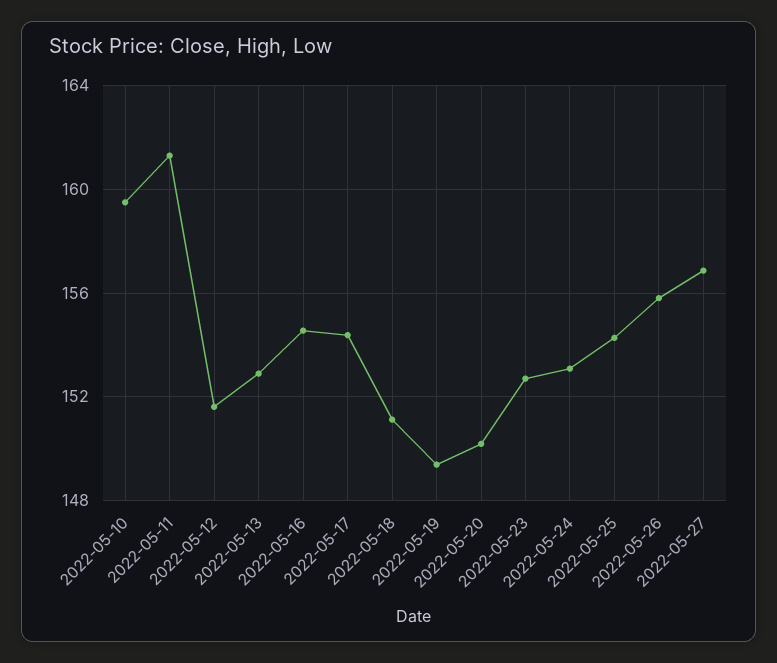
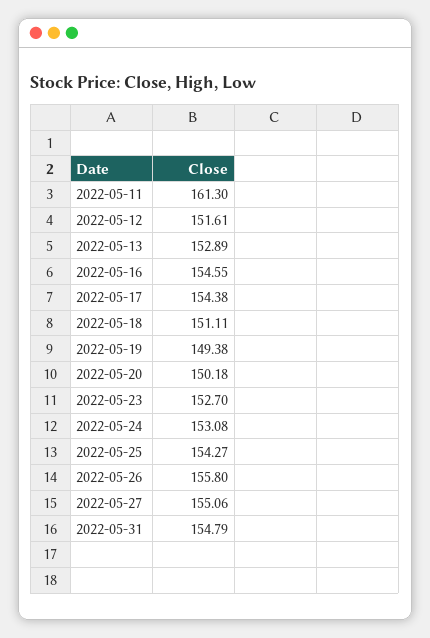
2022-05-10: 159.5 -> none
2022-05-27: 157 -> 155.06
2022-05-31: none -> 154.79

